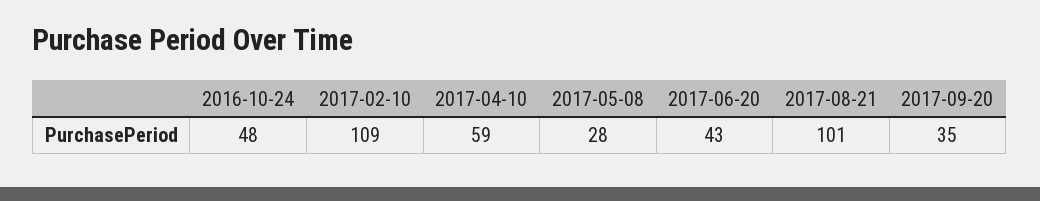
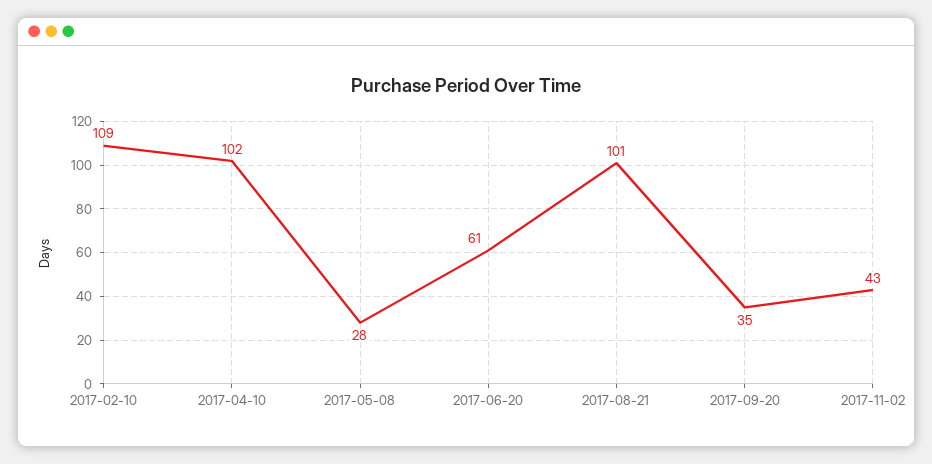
2016-10-24: 48 -> none
2017-04-10: 59 -> 102
2017-06-20: 43 -> 61
2017-11-02: none -> 43

